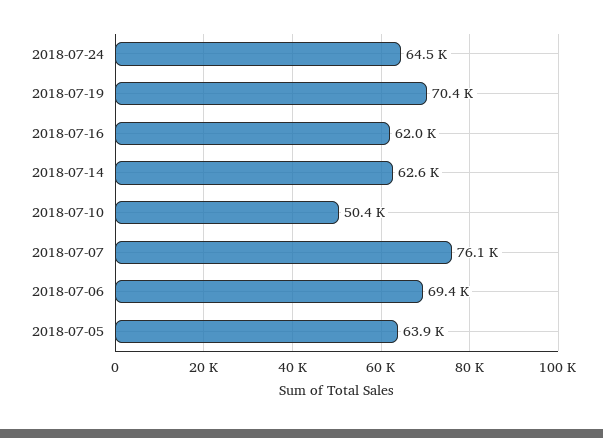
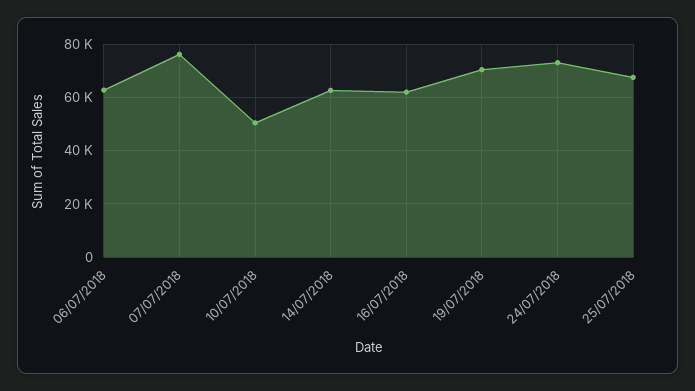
2018-07-24: 64500 -> 72500
2018-07-06: 69400 -> 62500
2018-07-05: 63900 -> none
25/07/2018: none -> 67500

